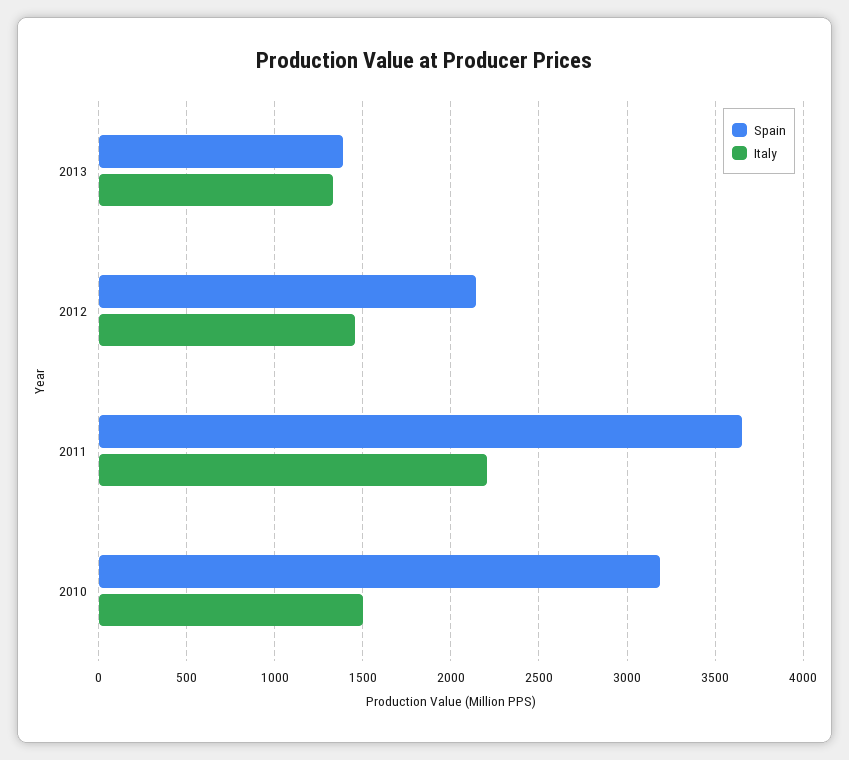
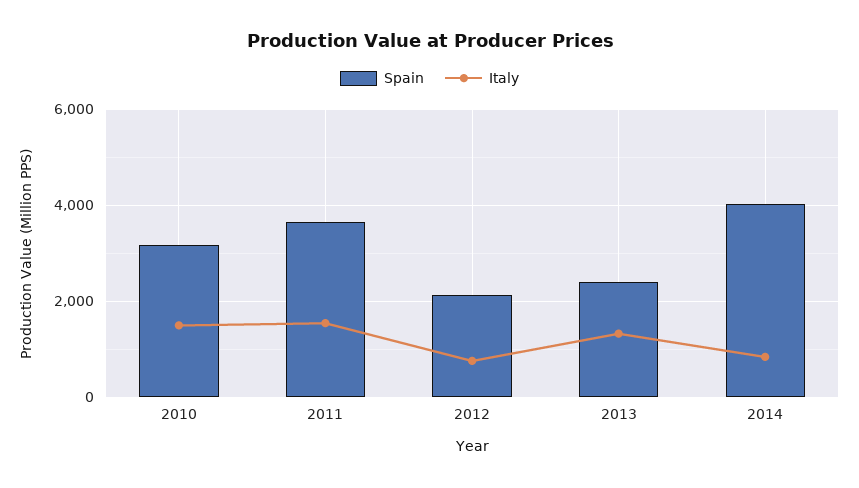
Spain, 2013: 1400 -> 2400
Italy, 2012: 1450 -> 800
Italy, 2011: 2200 -> 1600
Spain, 2014: none -> 4000
Italy, 2014: none -> 800

